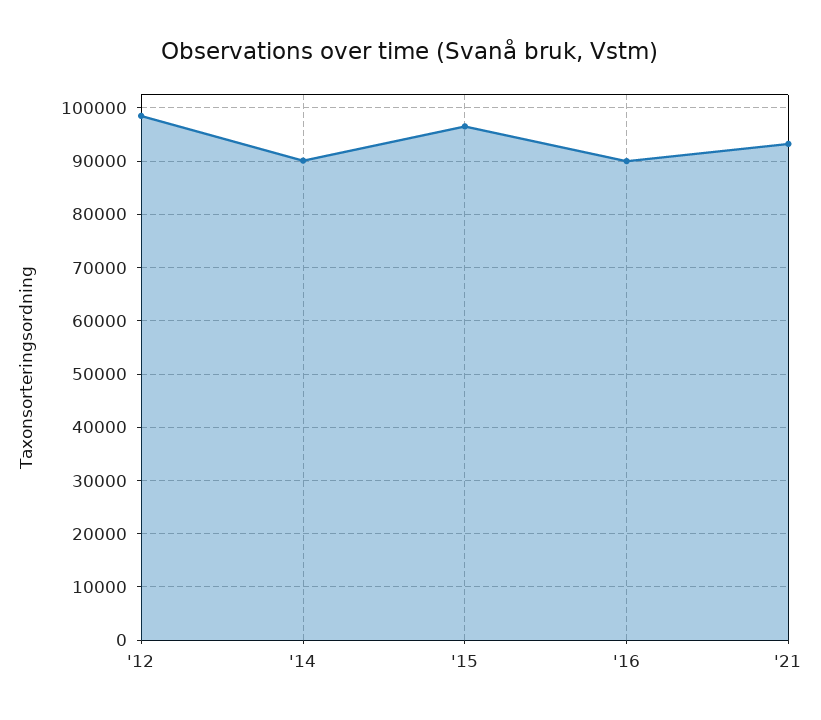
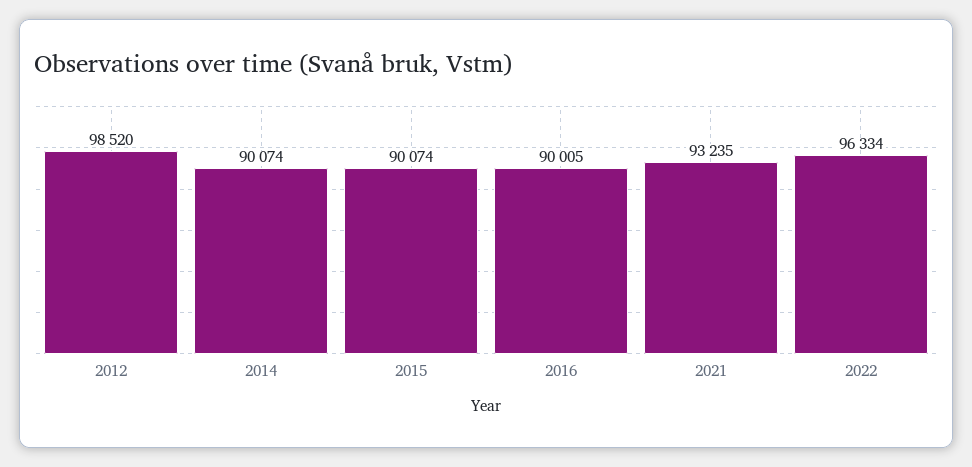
'15: 96000 -> 90074
2022: none -> 96334

